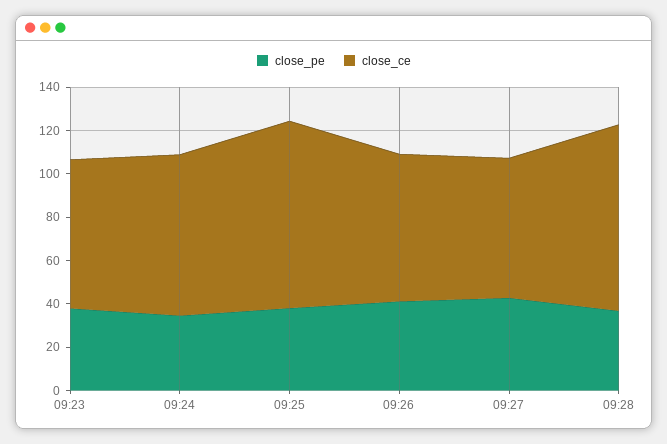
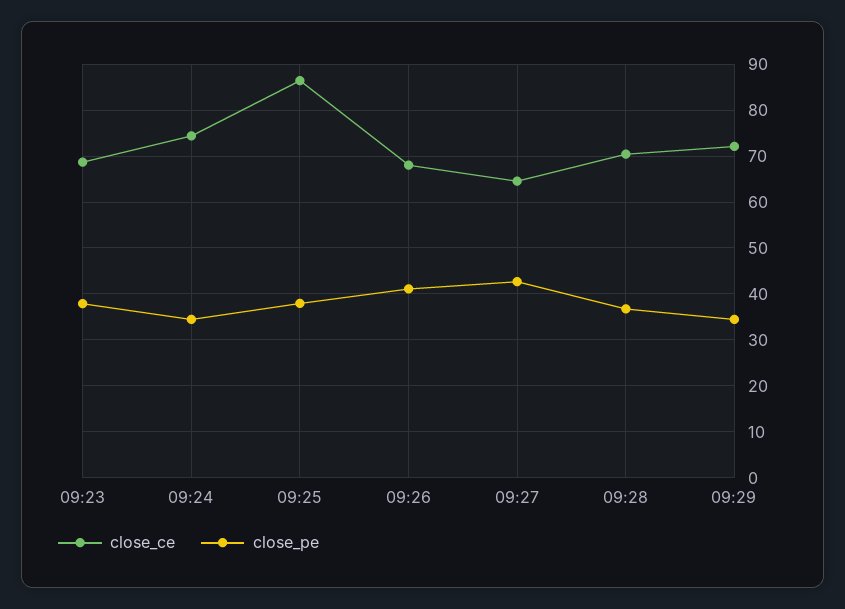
close_ce, 09:28: 85 -> 70
close_ce, 09:29: none -> 72
close_pe, 09:29: none -> 34

